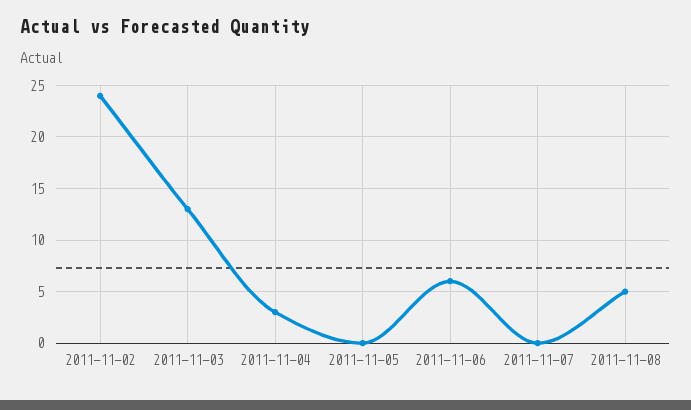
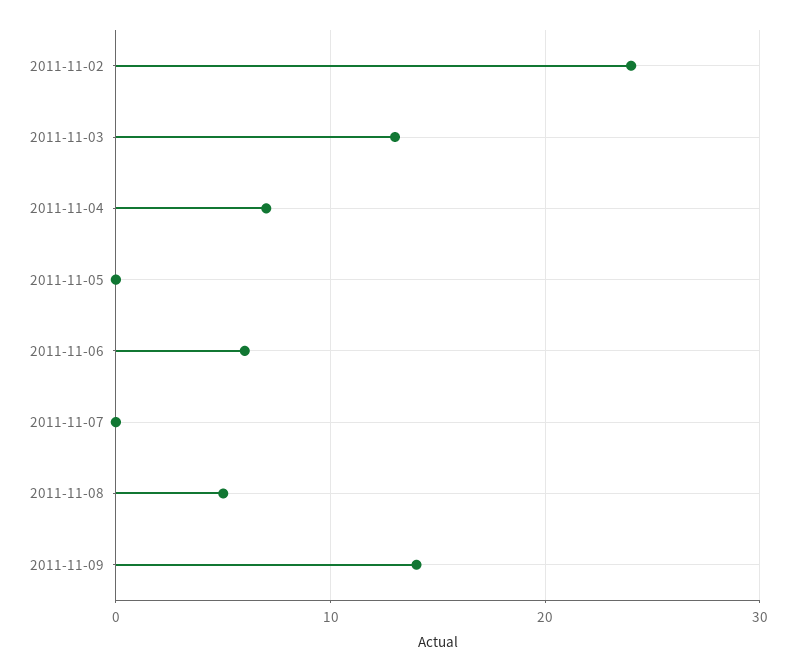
2011-11-04: 3 -> 7
2011-11-09: none -> 14

